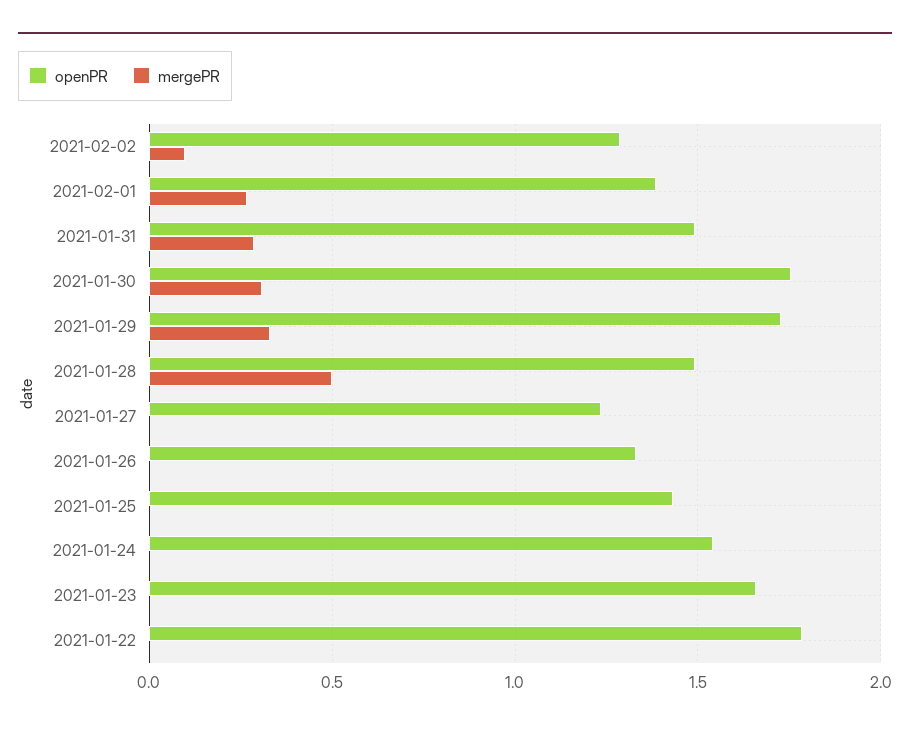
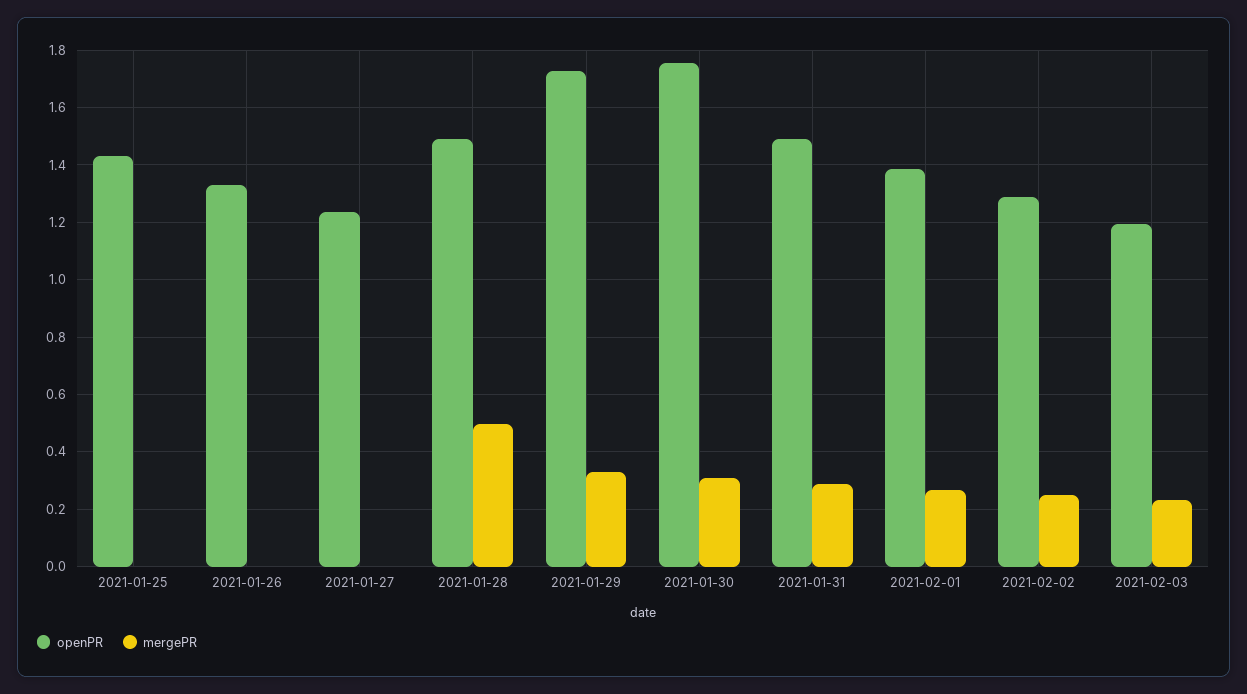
mergePR, 2021-02-02: 0.1 -> 0.25
openPR, 2021-01-24: 1.55 -> none
mergePR, 2021-01-24: 0 -> none
openPR, 2021-01-23: 1.65 -> none
mergePR, 2021-01-23: 0 -> none
openPR, 2021-01-22: 1.8 -> none
mergePR, 2021-01-22: 0 -> none
openPR, 2021-02-03: none -> 1.2
mergePR, 2021-02-03: none -> 0.225

